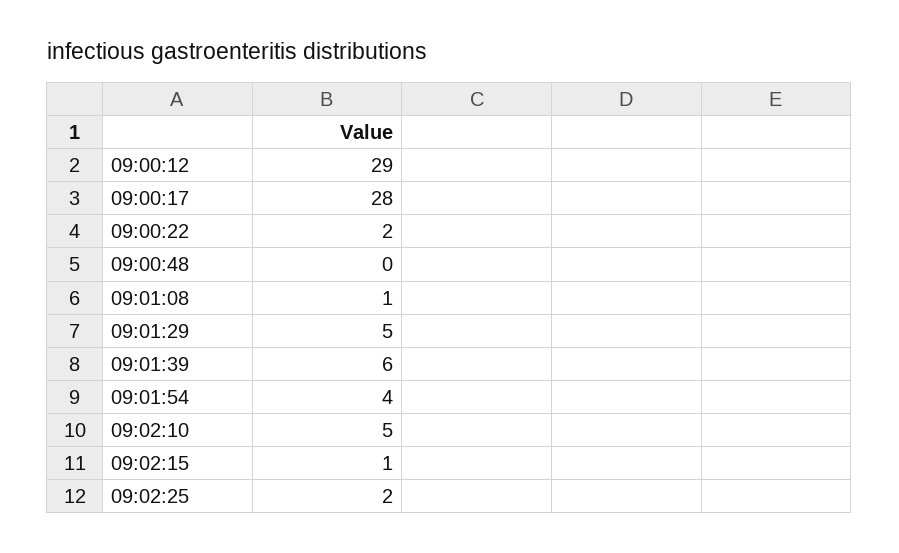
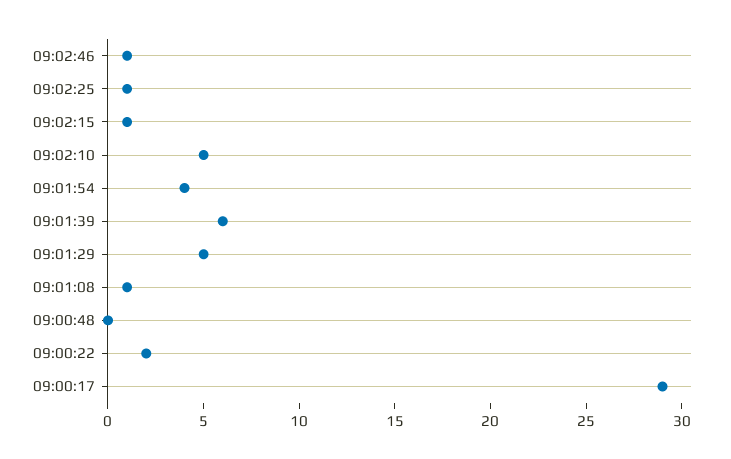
09:00:12: 29 -> none
09:00:17: 28 -> 29
09:02:25: 2 -> 1
09:02:46: none -> 1

